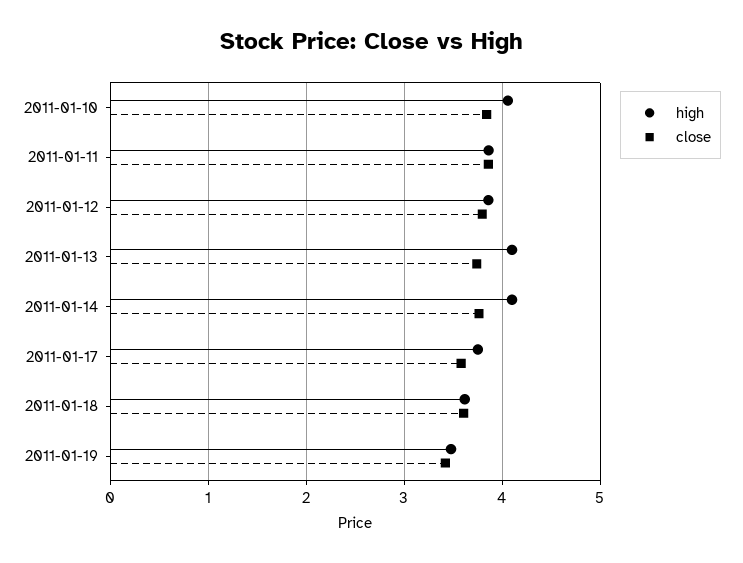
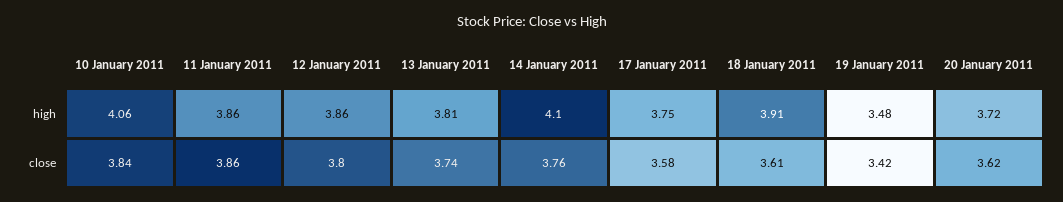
high, 2011-01-13: 4.1 -> 3.81
high, 2011-01-18: 3.6 -> 3.91
high, 20 January 2011: none -> 3.72
close, 20 January 2011: none -> 3.62

